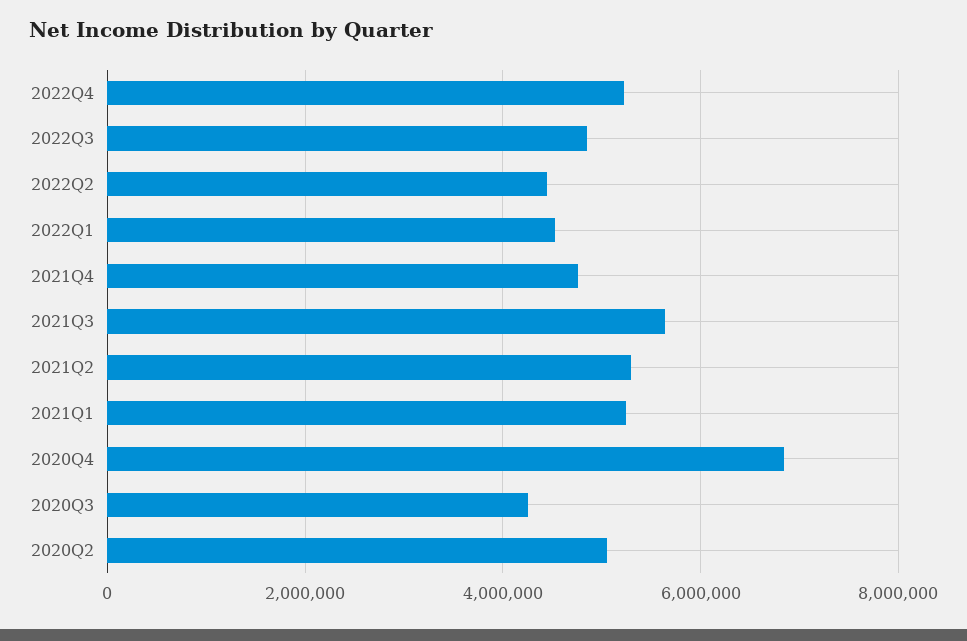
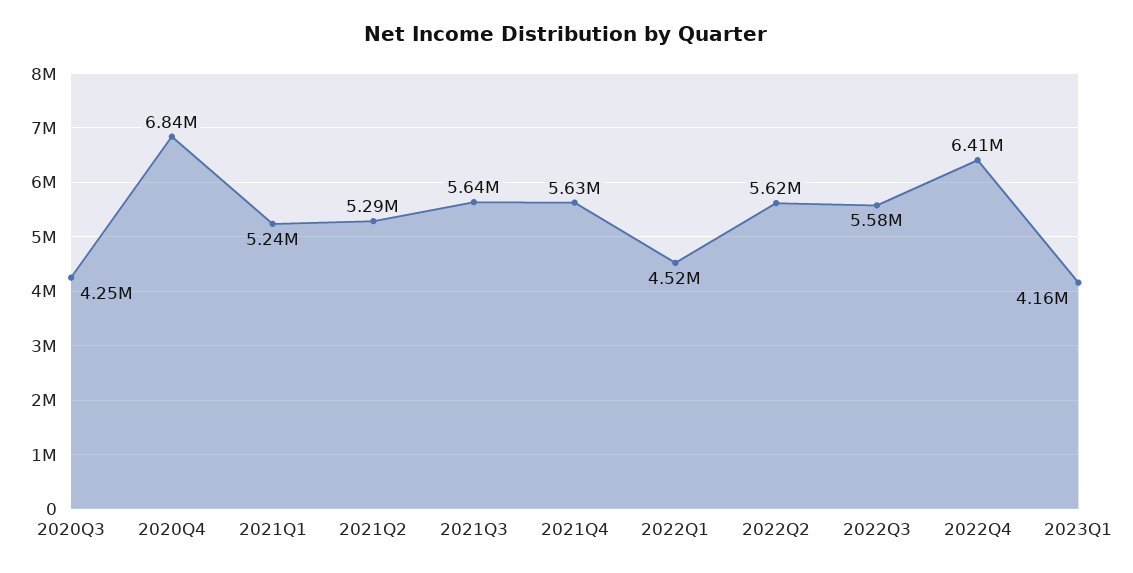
2022Q4: 5200000 -> 6410000
2022Q3: 4800000 -> 5580000
2022Q2: 4400000 -> 5620000
2021Q4: 4800000 -> 5630000
2020Q2: 5000000 -> none
2023Q1: none -> 4160000

